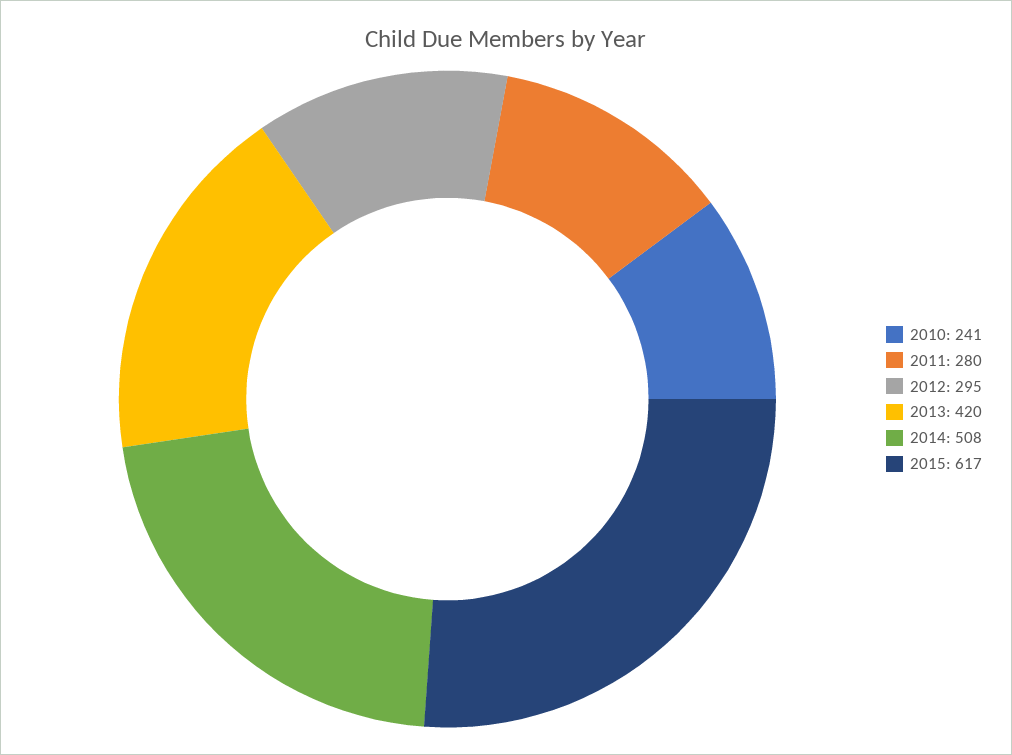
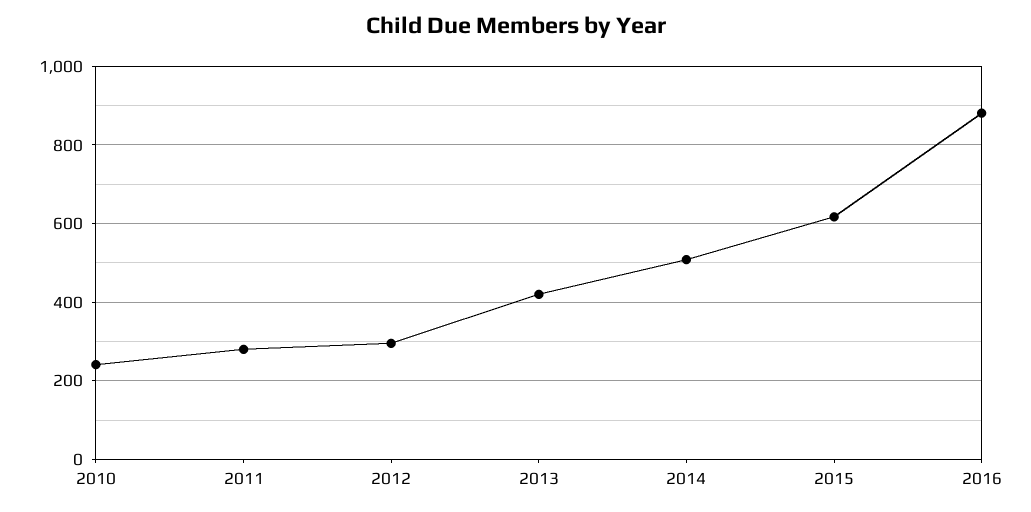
2016: none -> 880

